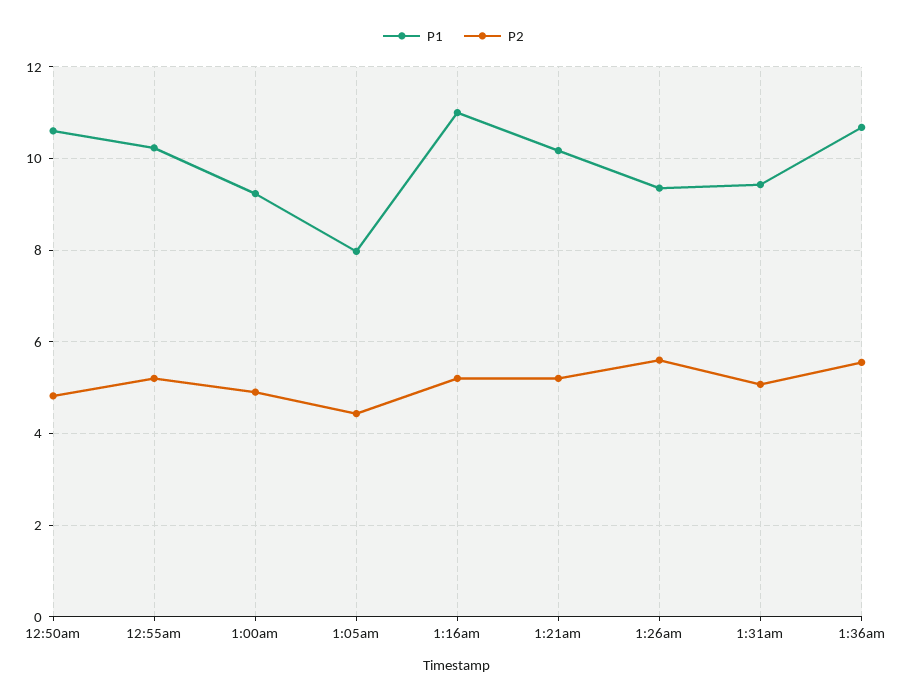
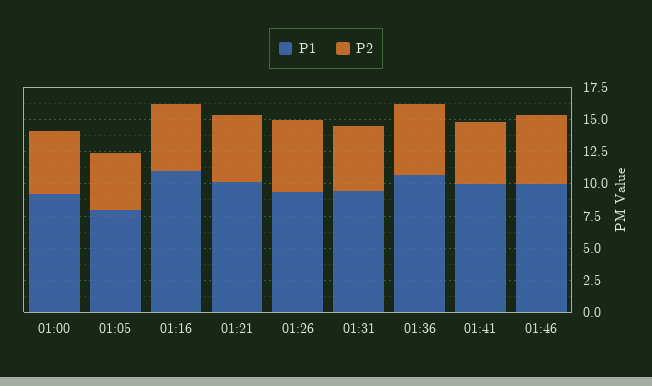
P1, 12:50am: 10.6 -> none
P2, 12:50am: 4.8 -> none
P1, 12:55am: 10.2 -> none
P2, 12:55am: 5.2 -> none
P1, 01:41: none -> 10
P2, 01:41: none -> 5
P1, 01:46: none -> 10
P2, 01:46: none -> 5

